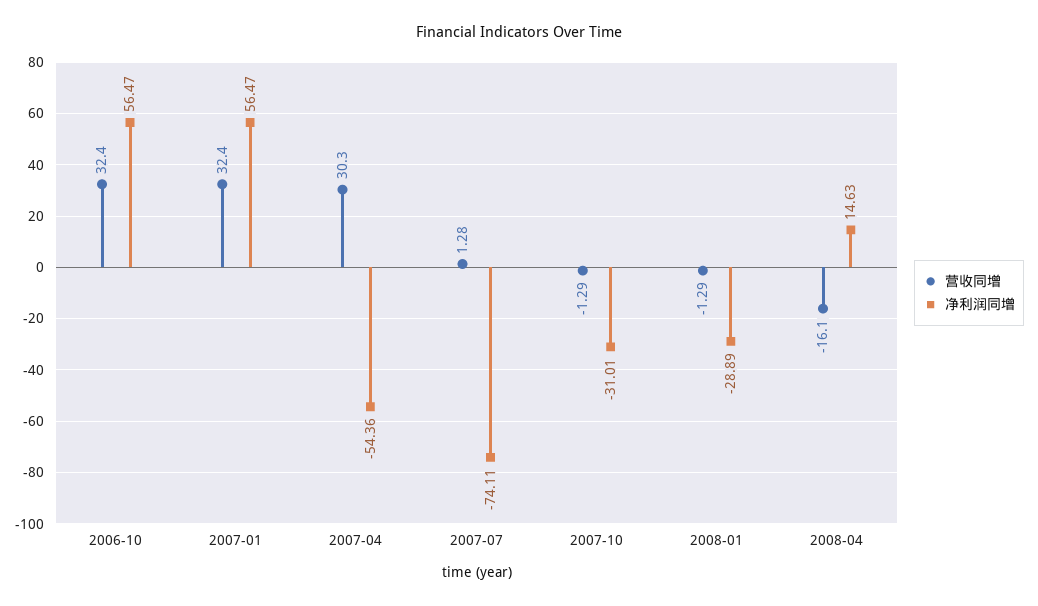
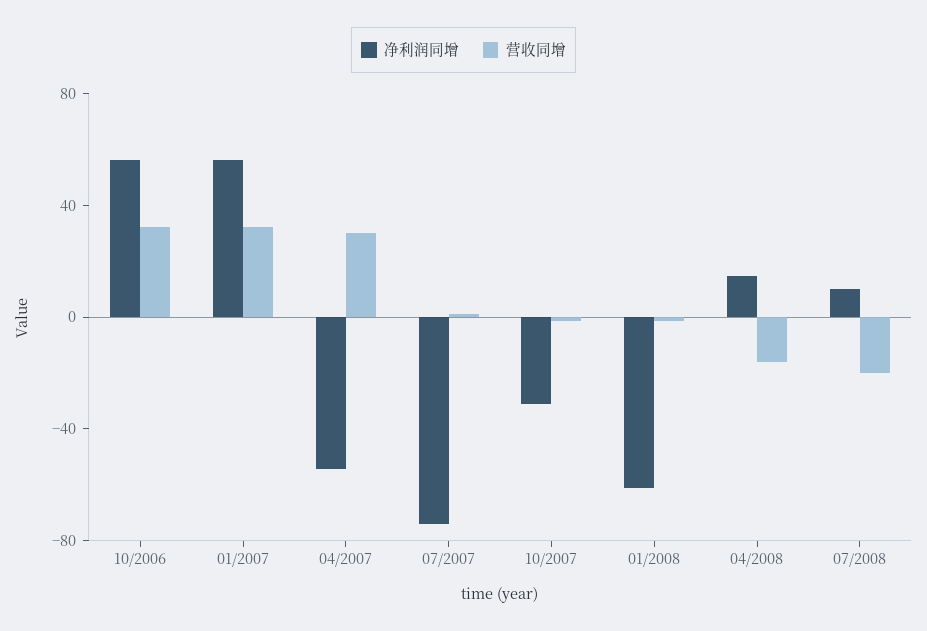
净利润同增, 2008-01: -28.89 -> -60
净利润同增, 07/2008: none -> 10
营收同增, 07/2008: none -> -20

